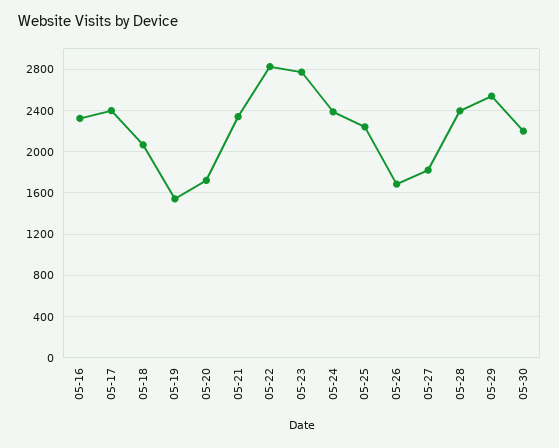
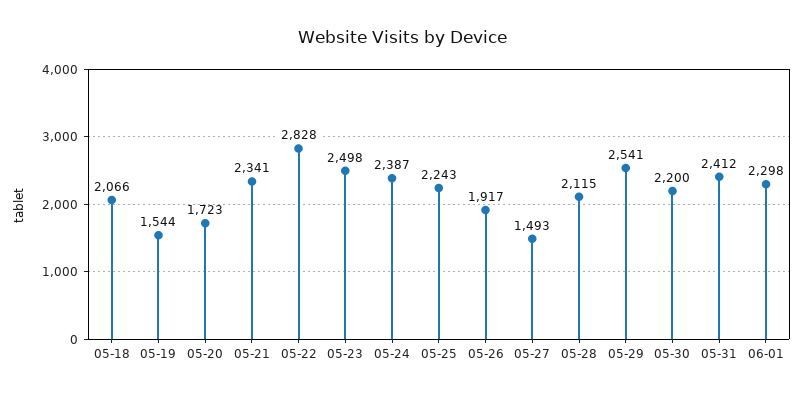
05-16: 2300 -> none
05-17: 2400 -> none
05-23: 2800 -> 2498
05-26: 1700 -> 1917
05-27: 1800 -> 1493
05-28: 2400 -> 2115
05-31: none -> 2412
06-01: none -> 2298

